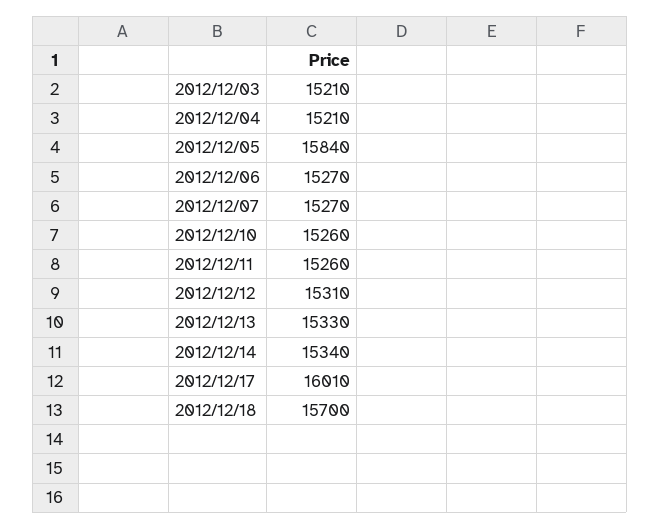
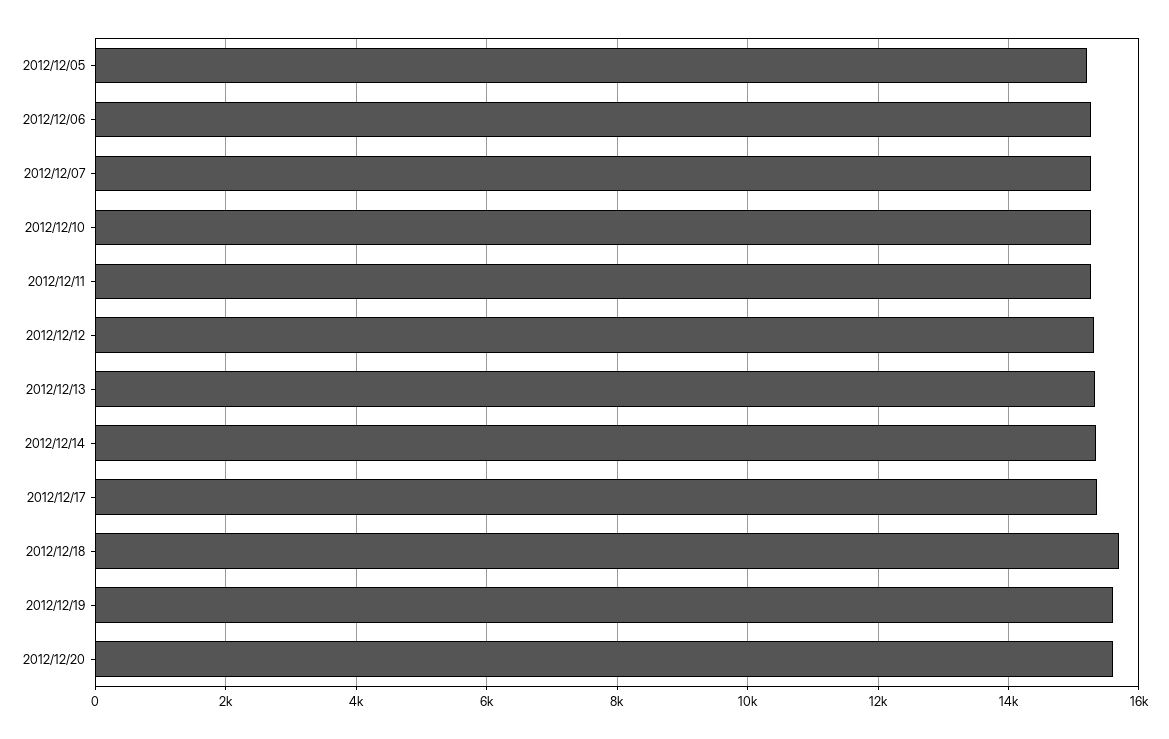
2012/12/03: 15210 -> none
2012/12/04: 15210 -> none
2012/12/05: 15840 -> 15200
2012/12/17: 16010 -> 15400
2012/12/19: none -> 15600
2012/12/20: none -> 15600

